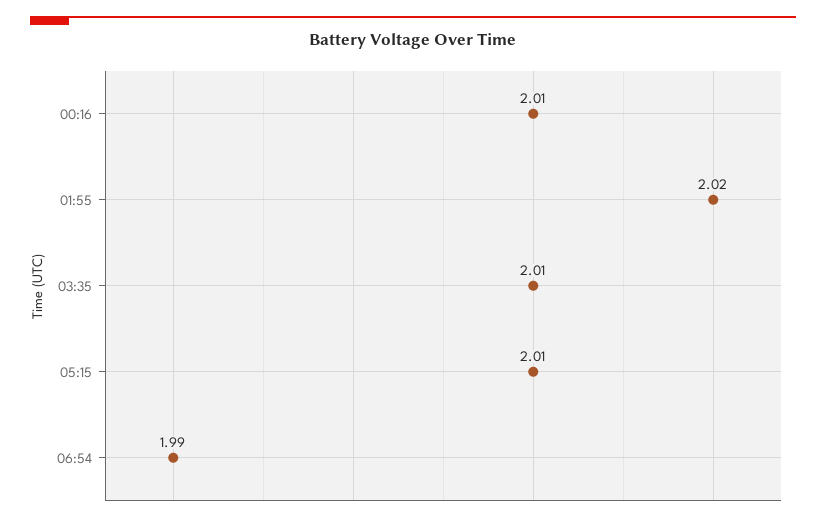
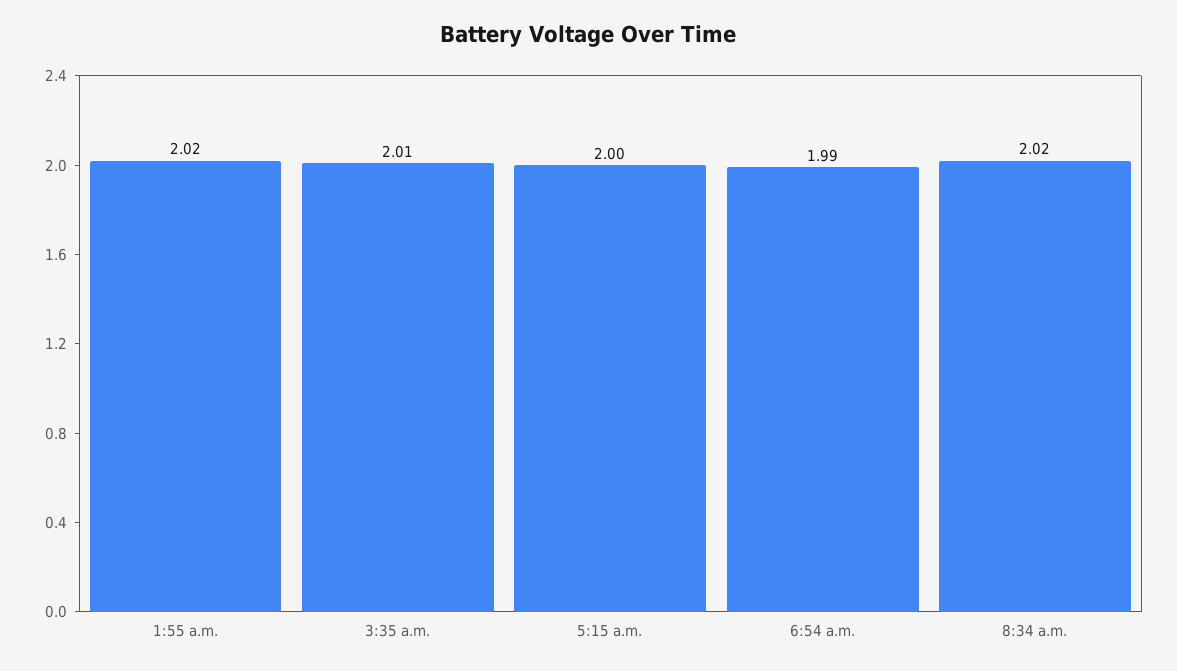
00:16: 2.01 -> none
05:15: 2.01 -> 2
8:34 a.m.: none -> 2.02

